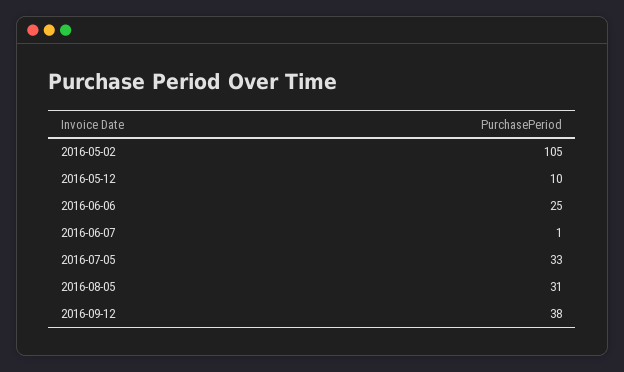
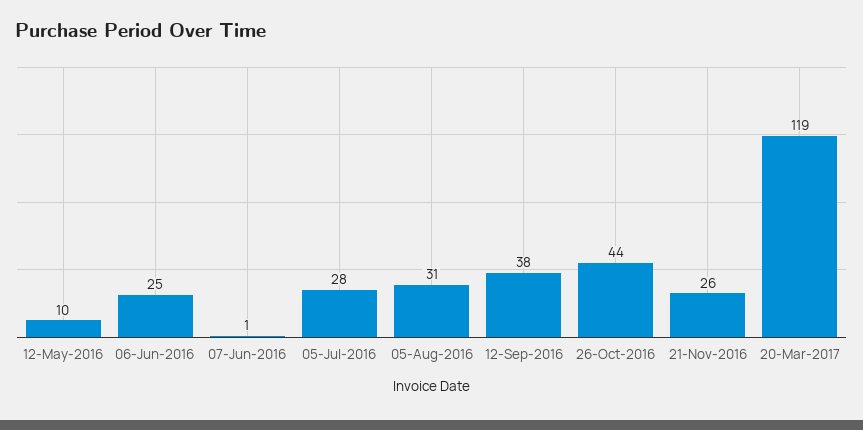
2016-05-02: 105 -> none
2016-07-05: 33 -> 28
26-Oct-2016: none -> 44
21-Nov-2016: none -> 26
20-Mar-2017: none -> 119

